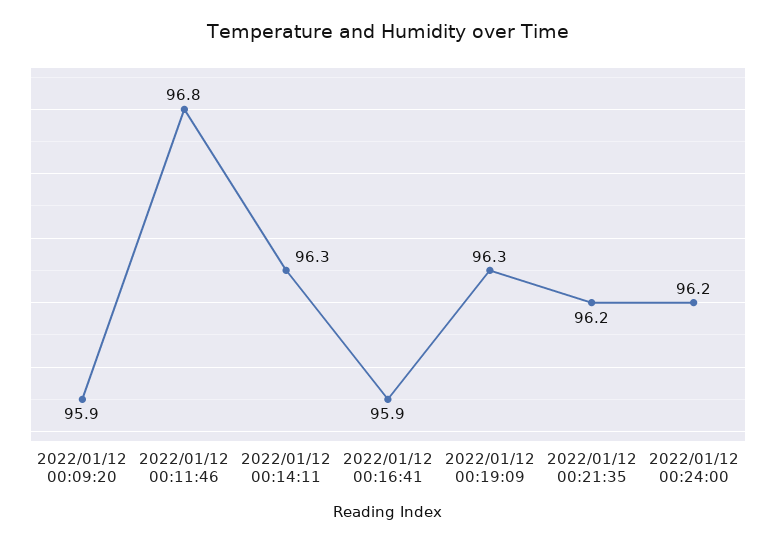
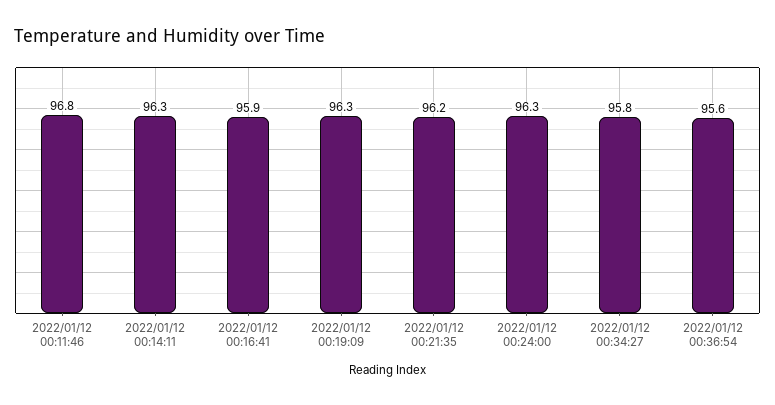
2022/01/12 00:09:20: 95.9 -> none
2022/01/12 00:24:00: 96.2 -> 96.3
2022/01/12 00:34:27: none -> 95.8
2022/01/12 00:36:54: none -> 95.6

